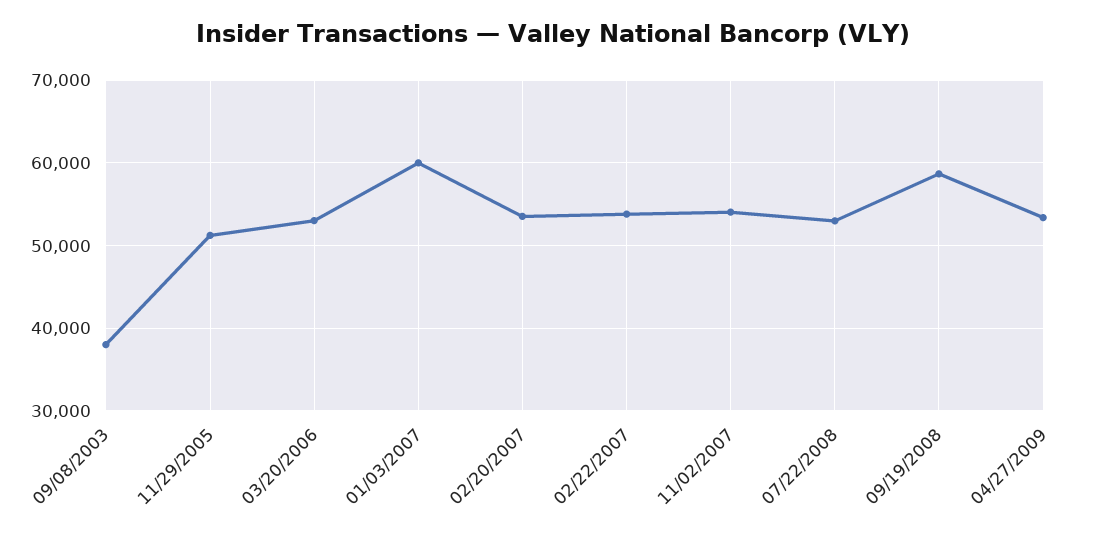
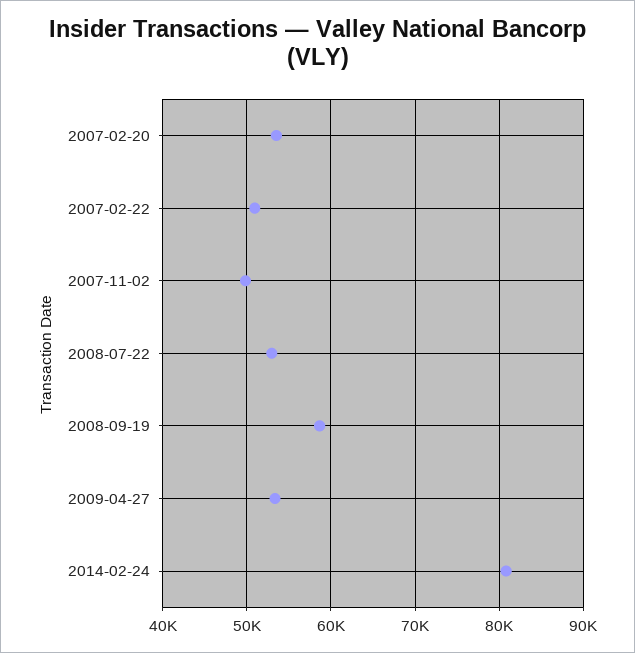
09/08/2003: 38000 -> none
11/29/2005: 51000 -> none
03/20/2006: 53000 -> none
01/03/2007: 60000 -> none
02/22/2007: 54000 -> 51000
11/02/2007: 54000 -> 50000
2014-02-24: none -> 81000

